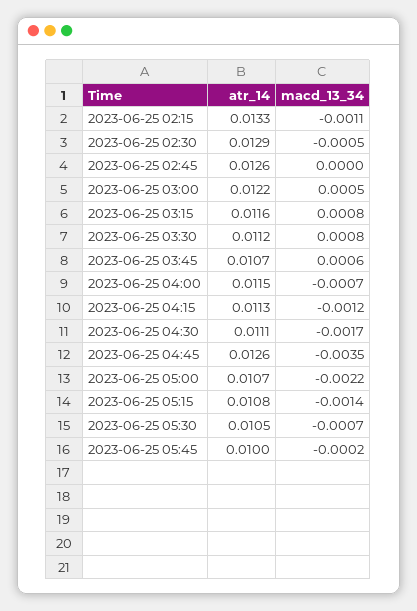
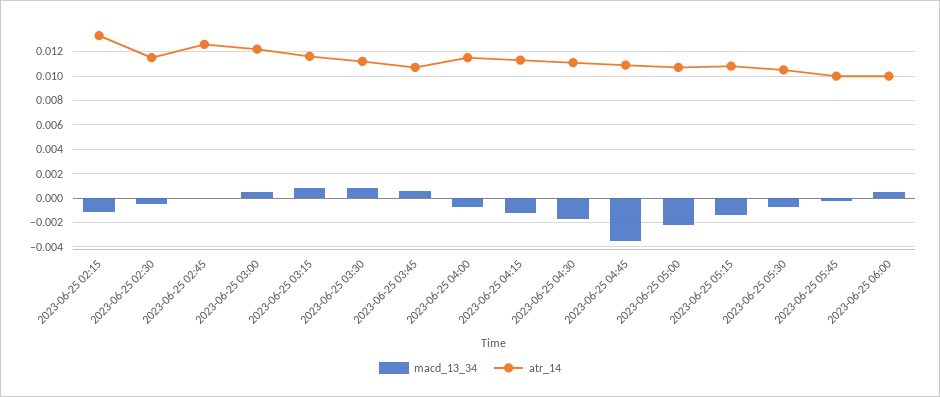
atr_14, 2023-06-25 02:30: 0.0129 -> 0.0115
atr_14, 2023-06-25 04:45: 0.0126 -> 0.011
macd_13_34, 2023-06-25 06:00: none -> 0.0005
atr_14, 2023-06-25 06:00: none -> 0.01

